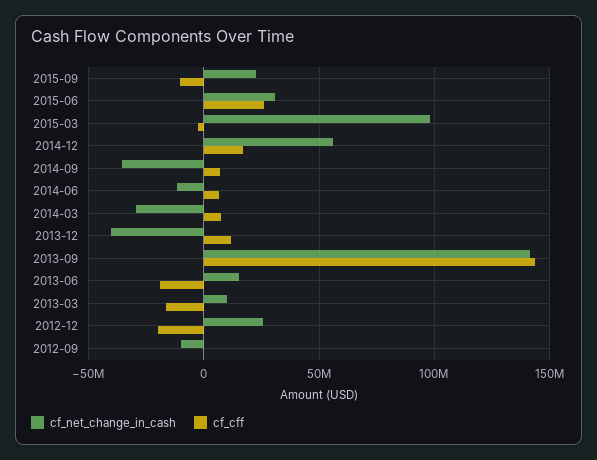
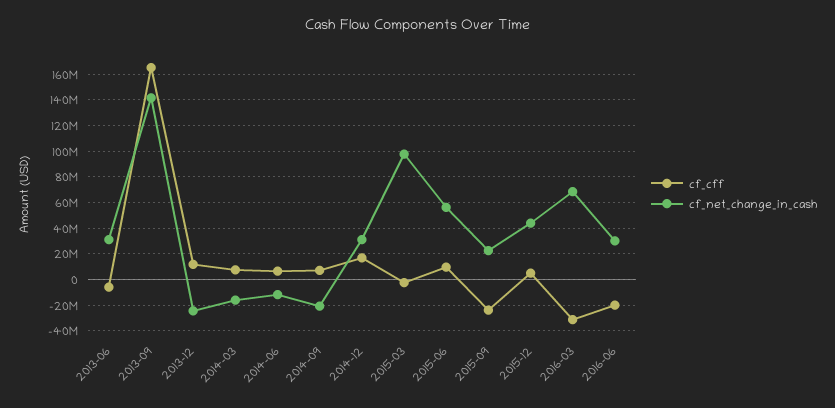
cf_cff, 2015-09: -10000000 -> -25000000
cf_net_change_in_cash, 2015-06: 30000000 -> 55000000
cf_cff, 2015-06: 25000000 -> 10000000
cf_net_change_in_cash, 2014-12: 55000000 -> 30000000
cf_net_change_in_cash, 2014-09: -35000000 -> -20000000
cf_net_change_in_cash, 2014-03: -30000000 -> -15000000
cf_net_change_in_cash, 2013-12: -40000000 -> -25000000
cf_cff, 2013-09: 145000000 -> 165000000
cf_net_change_in_cash, 2013-06: 15000000 -> 30000000
cf_cff, 2013-06: -20000000 -> -5000000
cf_net_change_in_cash, 2013-03: 10000000 -> none
cf_cff, 2013-03: -15000000 -> none
cf_net_change_in_cash, 2012-12: 25000000 -> none
cf_cff, 2012-12: -20000000 -> none
cf_net_change_in_cash, 2012-09: -10000000 -> none
cf_cff, 2012-09: 0 -> none
cf_cff, 2015-12: none -> 5000000
cf_net_change_in_cash, 2015-12: none -> 45000000
cf_cff, 2016-03: none -> -30000000
cf_net_change_in_cash, 2016-03: none -> 70000000
cf_cff, 2016-06: none -> -20000000
cf_net_change_in_cash, 2016-06: none -> 30000000

